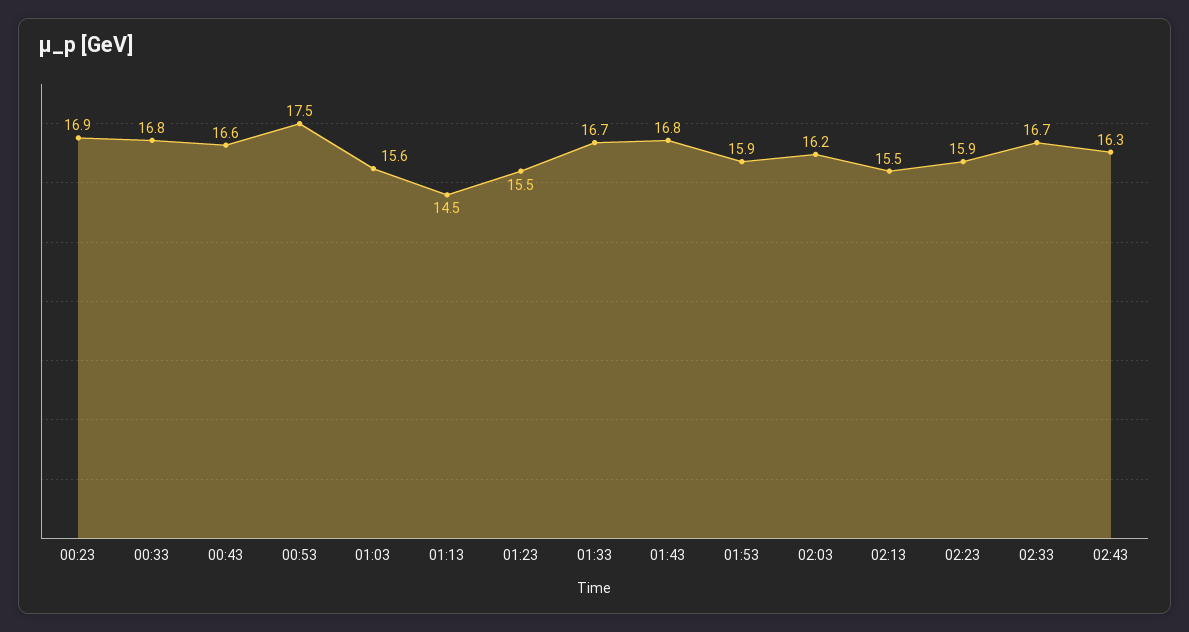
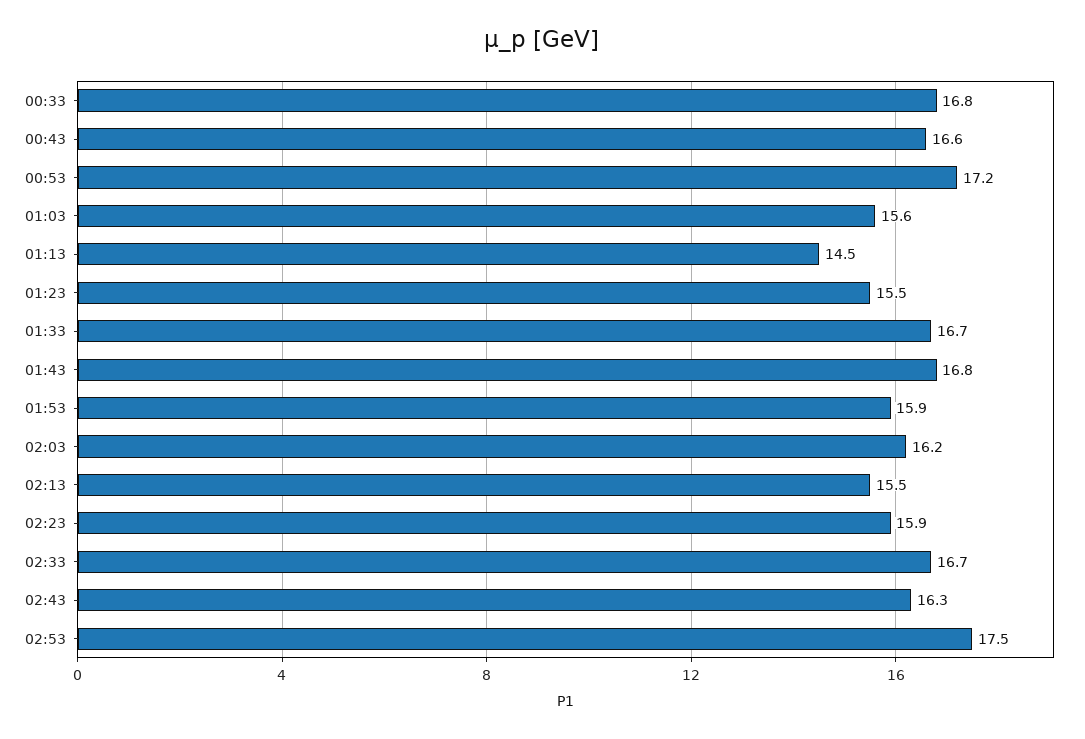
00:23: 16.9 -> none
00:53: 17.5 -> 17.2
02:53: none -> 17.5

